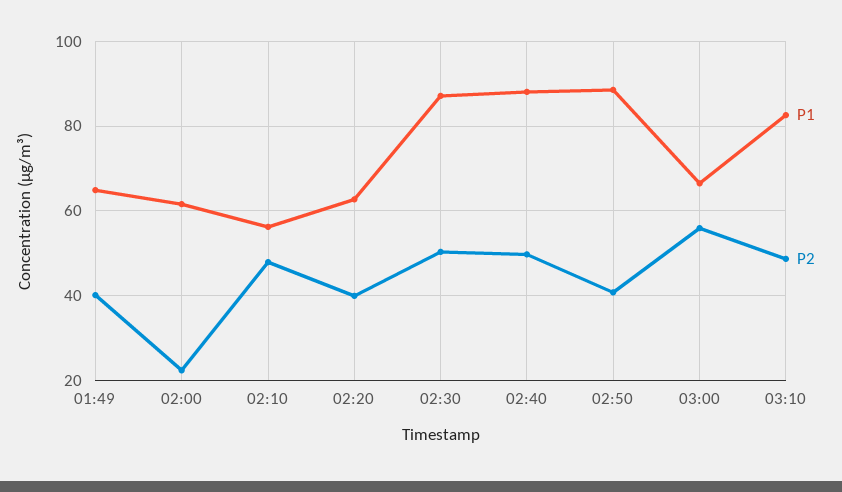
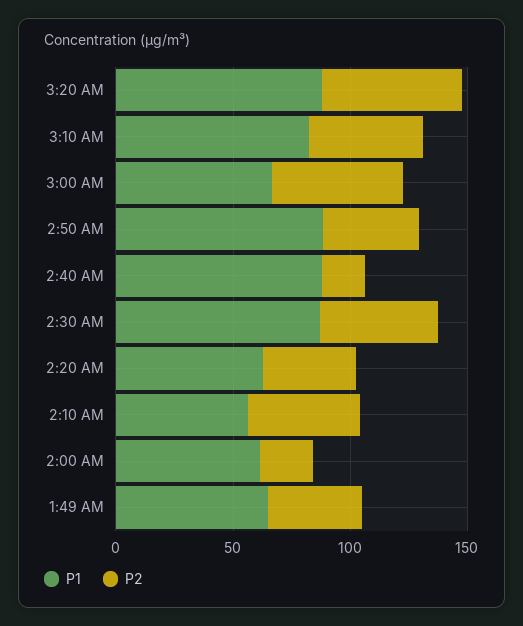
P2, 02:40: 50 -> 20
P1, 3:20 AM: none -> 90
P2, 3:20 AM: none -> 60

